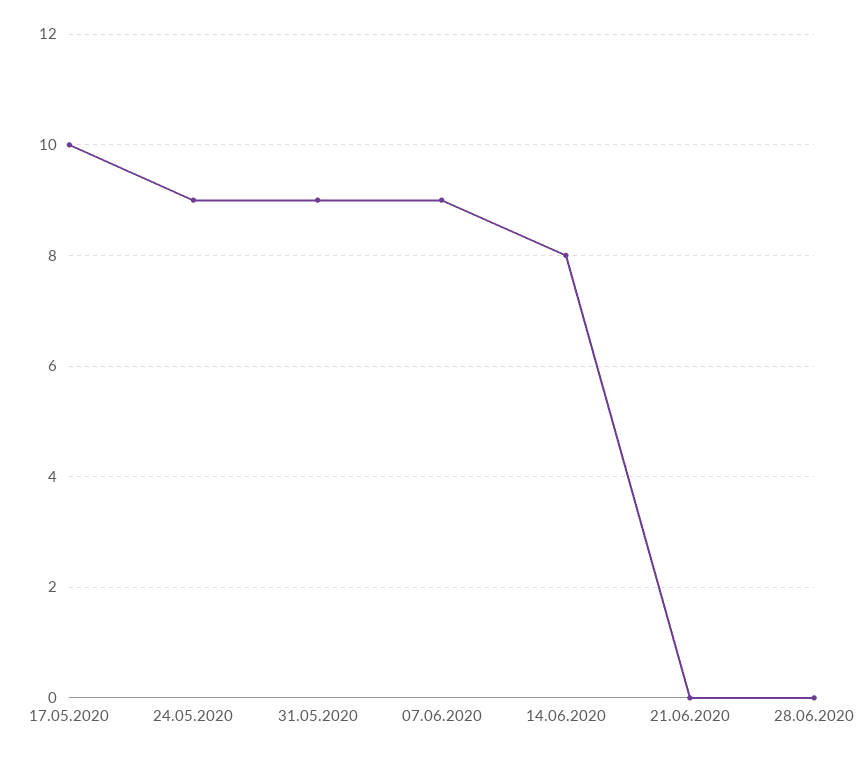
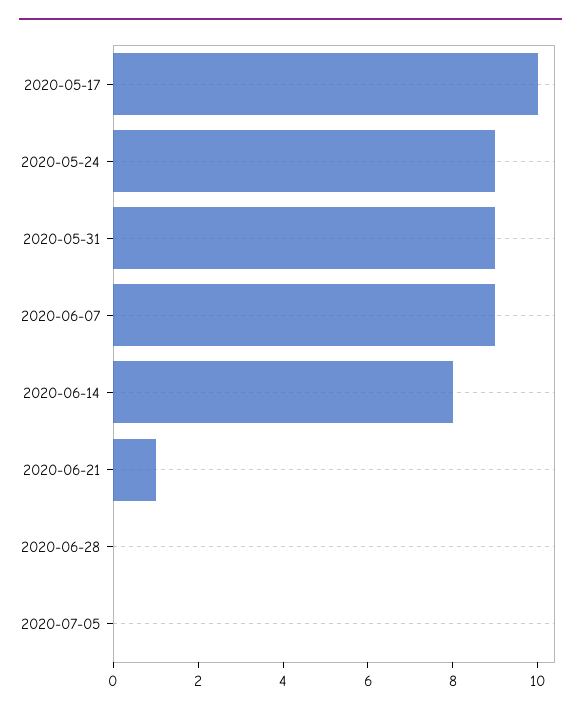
21.06.2020: 0 -> 1
2020-07-05: none -> 0

